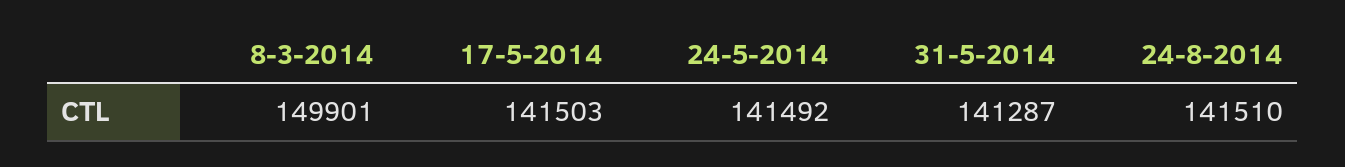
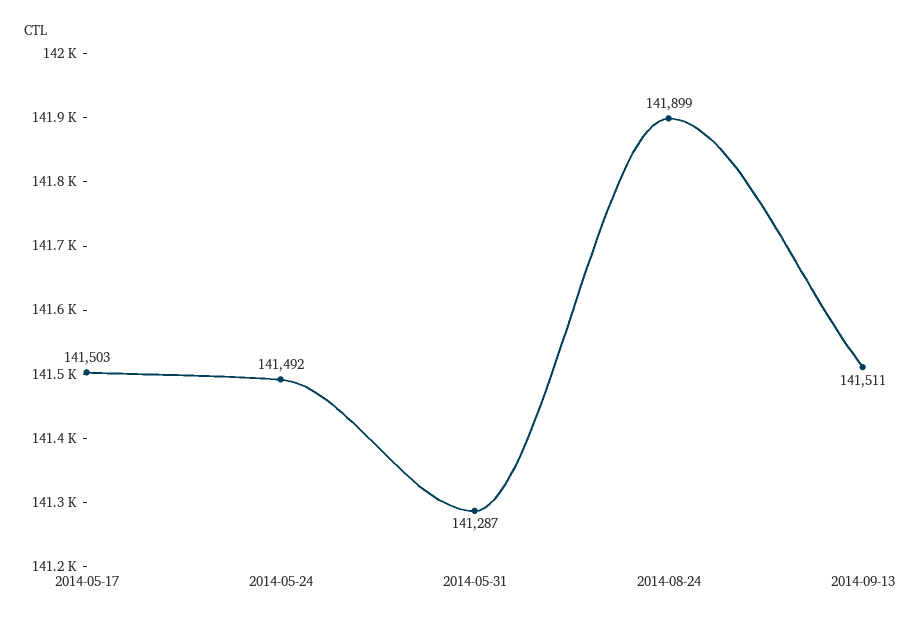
8-3-2014: 149901 -> none
24-8-2014: 141510 -> 141899
2014-09-13: none -> 141511

